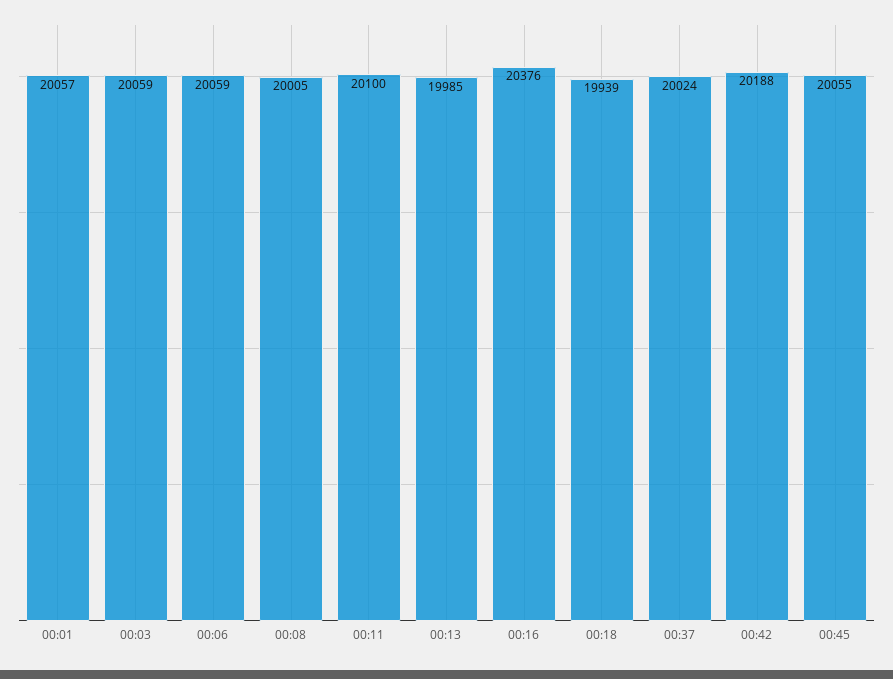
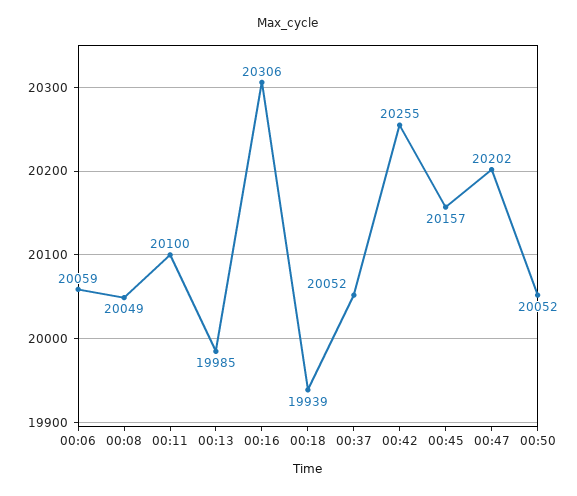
00:01: 20057 -> none
00:03: 20059 -> none
00:08: 20005 -> 20049
00:16: 20376 -> 20306
00:37: 20024 -> 20052
00:42: 20188 -> 20255
00:45: 20055 -> 20157
00:47: none -> 20202
00:50: none -> 20052

